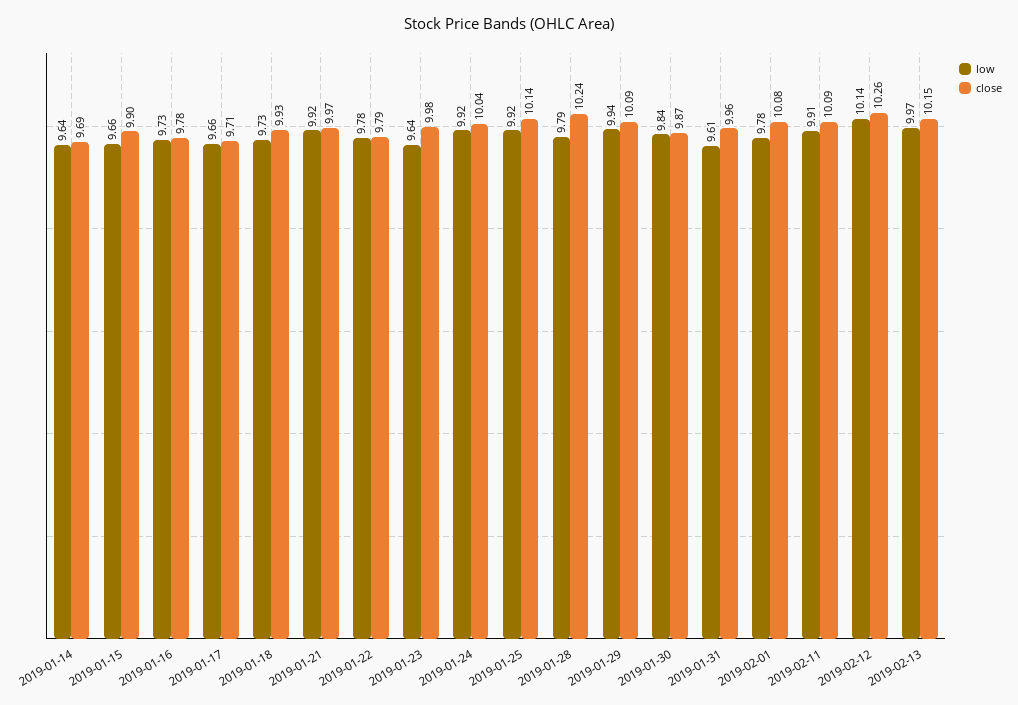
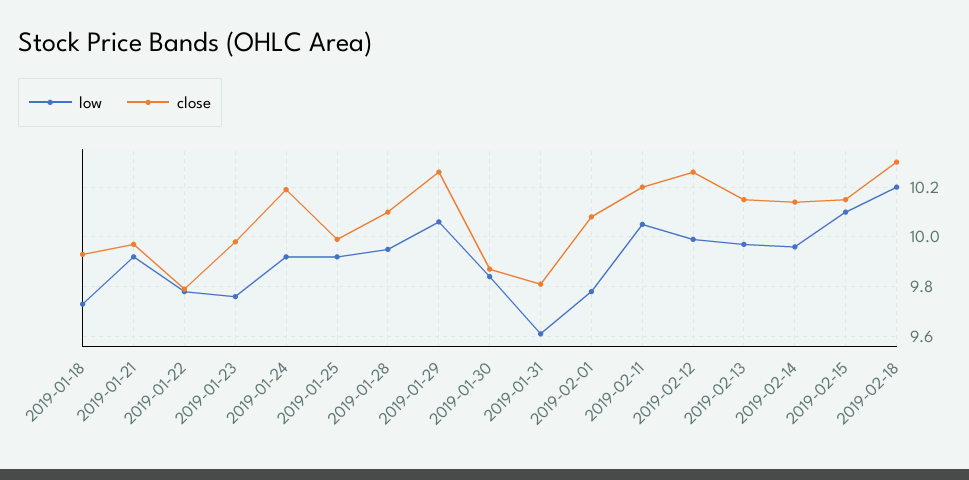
low, 2019-01-14: 9.64 -> none
close, 2019-01-14: 9.69 -> none
low, 2019-01-15: 9.66 -> none
close, 2019-01-15: 9.9 -> none
low, 2019-01-16: 9.73 -> none
close, 2019-01-16: 9.78 -> none
low, 2019-01-17: 9.66 -> none
close, 2019-01-17: 9.71 -> none
low, 2019-01-23: 9.64 -> 9.75
close, 2019-01-24: 10.04 -> 10.2
close, 2019-01-25: 10.14 -> 10
low, 2019-01-28: 9.79 -> 9.95
close, 2019-01-28: 10.24 -> 10.1
low, 2019-01-29: 9.94 -> 10.05
close, 2019-01-29: 10.09 -> 10.25
close, 2019-01-31: 9.96 -> 9.8
low, 2019-02-11: 9.91 -> 10.05
close, 2019-02-11: 10.09 -> 10.2
low, 2019-02-12: 10.14 -> 10
low, 2019-02-14: none -> 9.95
close, 2019-02-14: none -> 10.15
low, 2019-02-15: none -> 10.1
close, 2019-02-15: none -> 10.15
low, 2019-02-18: none -> 10.2
close, 2019-02-18: none -> 10.3

